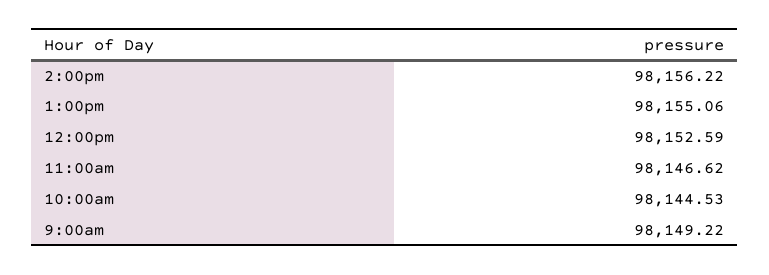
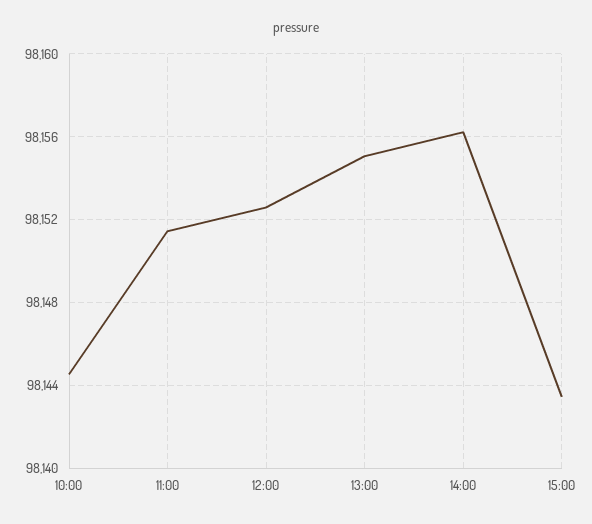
11:00am: 98146.62 -> 98151.5
9:00am: 98149.22 -> none
15:00: none -> 98143.5

